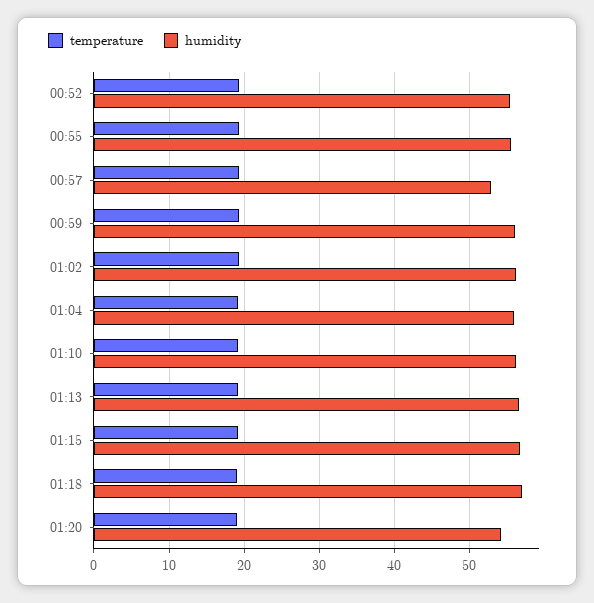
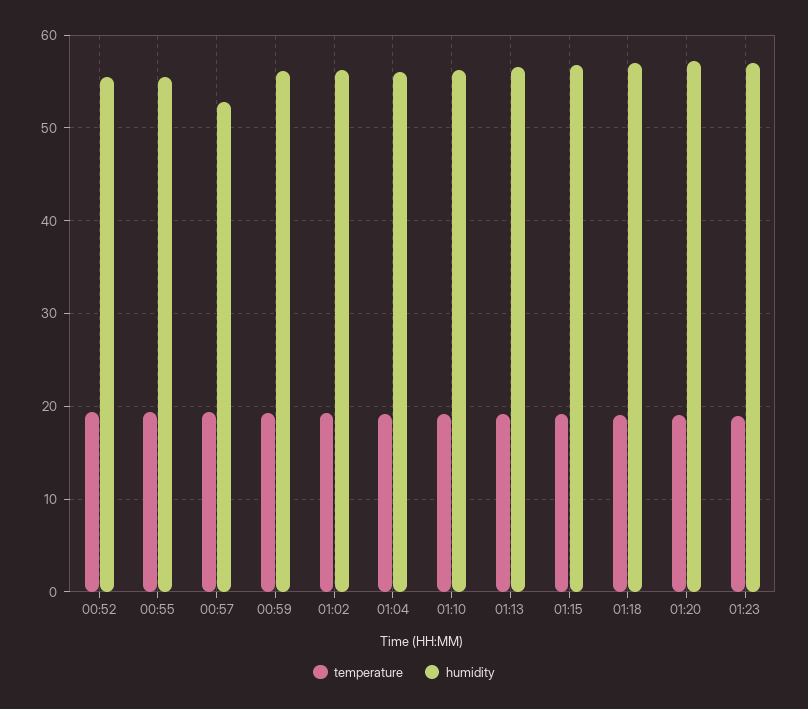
humidity, 01:20: 54 -> 57
temperature, 01:23: none -> 19
humidity, 01:23: none -> 57

